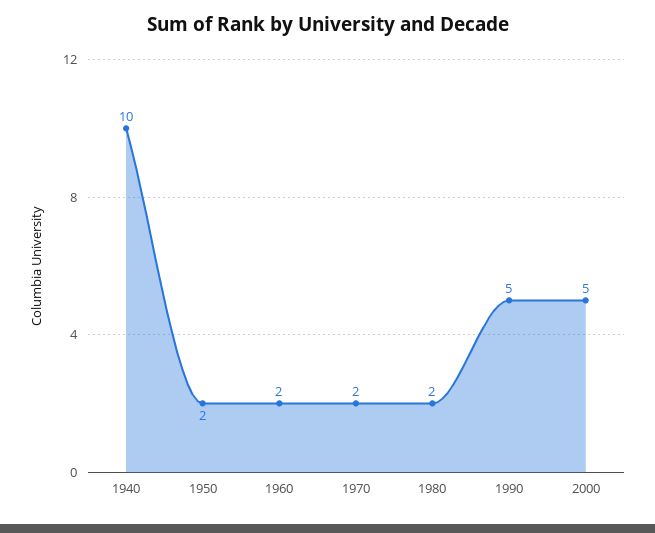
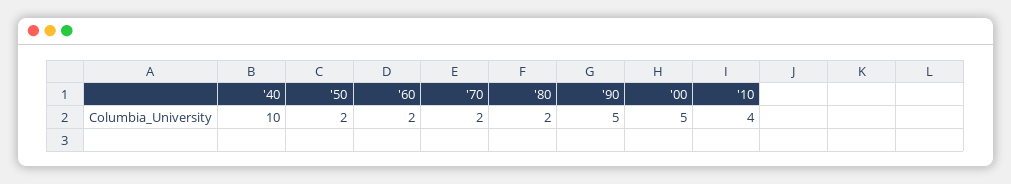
'10: none -> 4

